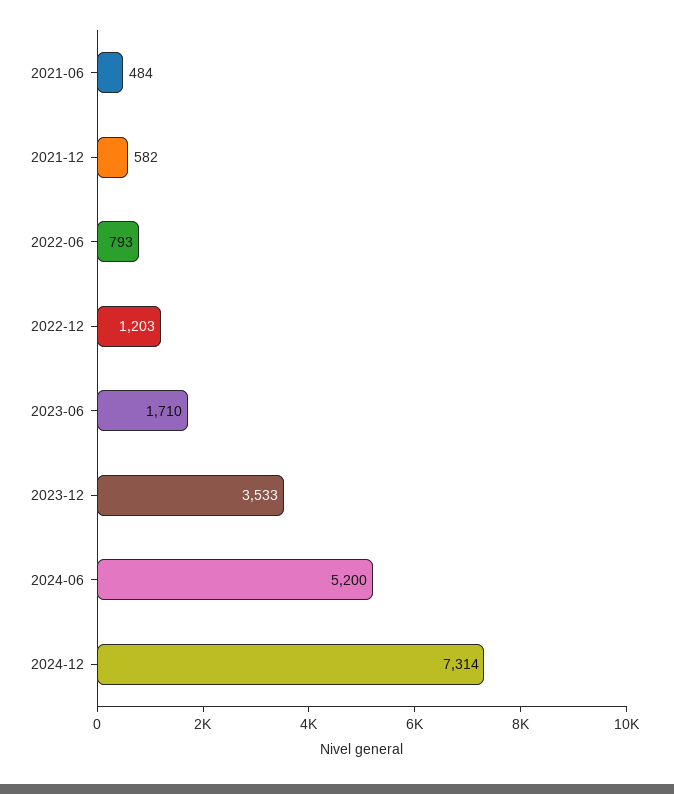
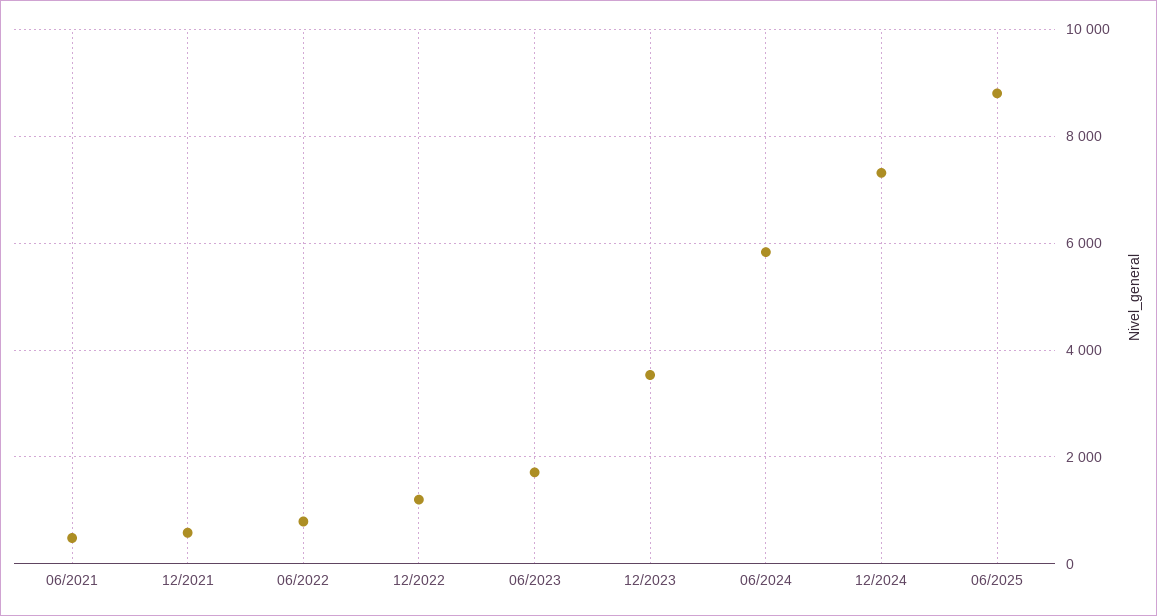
2024-06: 5200 -> 5800
06/2025: none -> 8800

